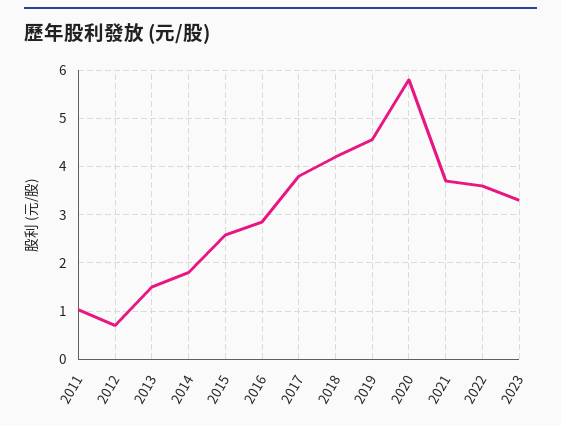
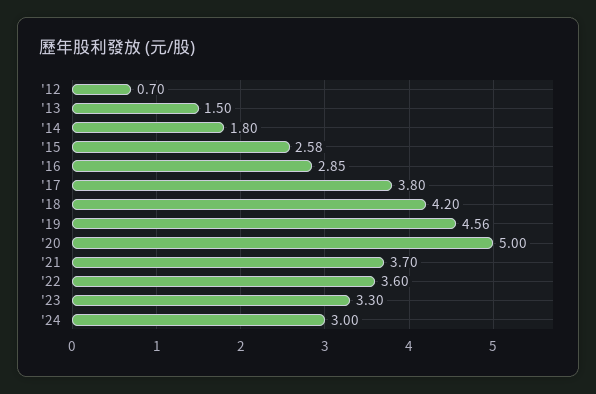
2011: 1 -> none
2020: 5.8 -> 5
'24: none -> 3

